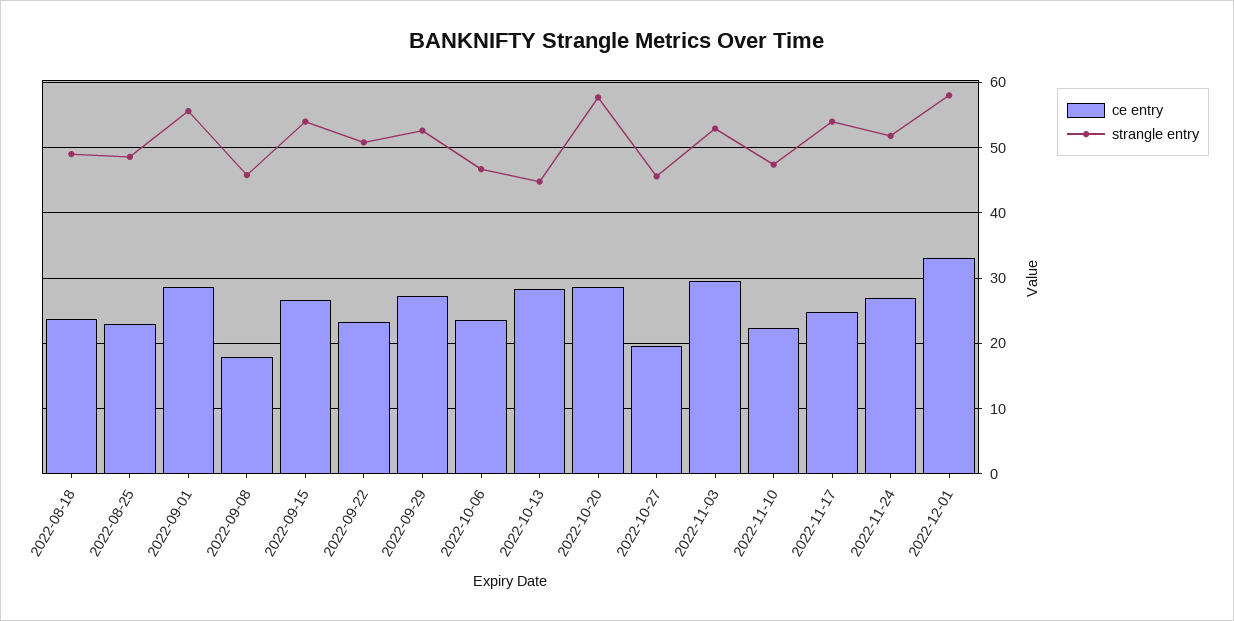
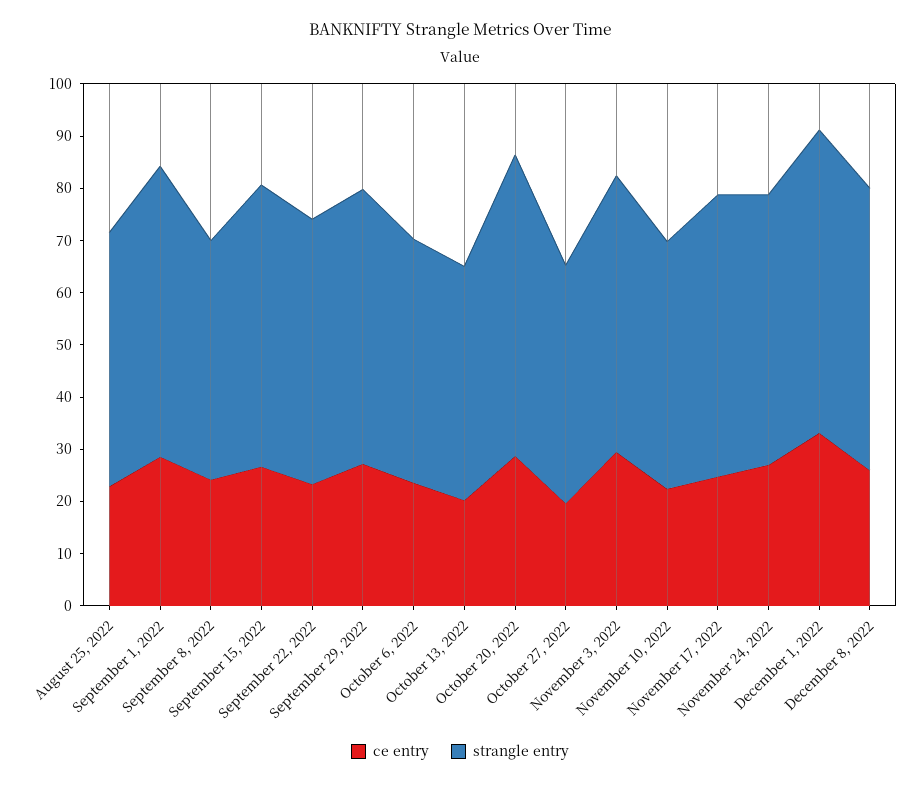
ce entry, 2022-08-18: 24 -> none
strangle entry, 2022-08-18: 49 -> none
ce entry, 2022-09-08: 18 -> 24
ce entry, 2022-10-13: 28 -> 20
ce entry, December 8, 2022: none -> 26
strangle entry, December 8, 2022: none -> 54

